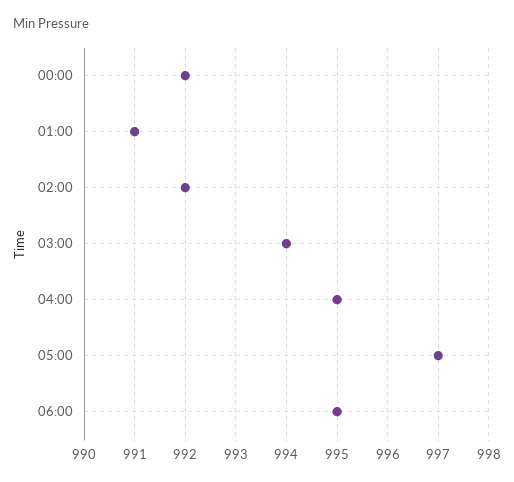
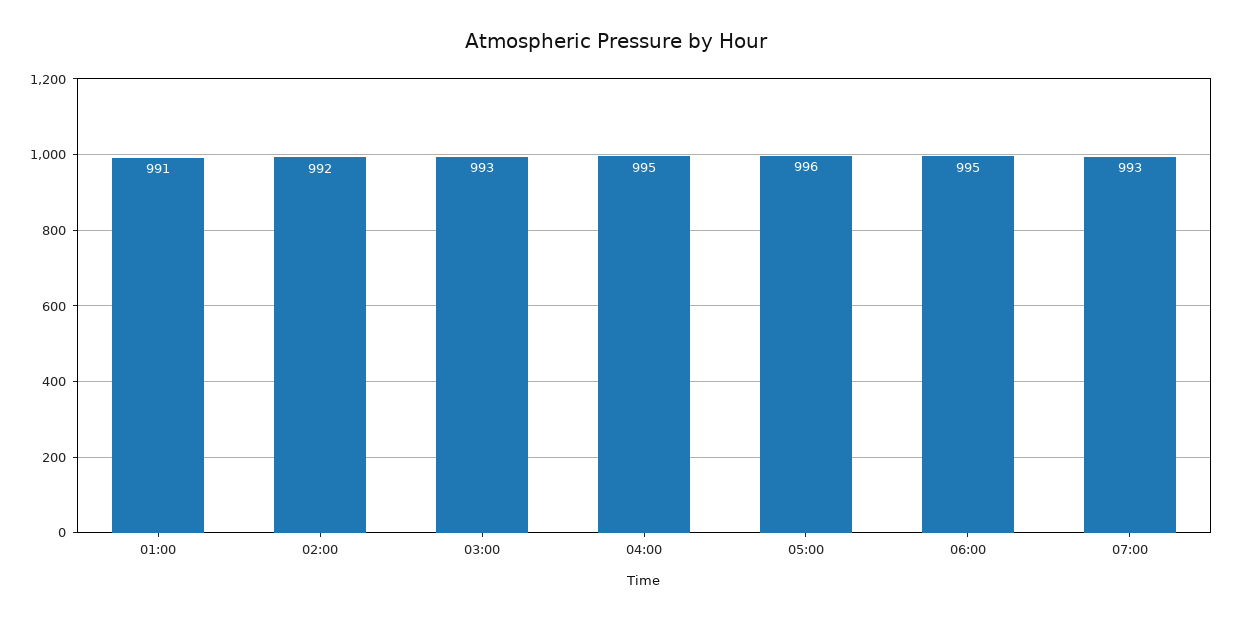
00:00: 992 -> none
03:00: 994 -> 993
05:00: 997 -> 996
07:00: none -> 993

